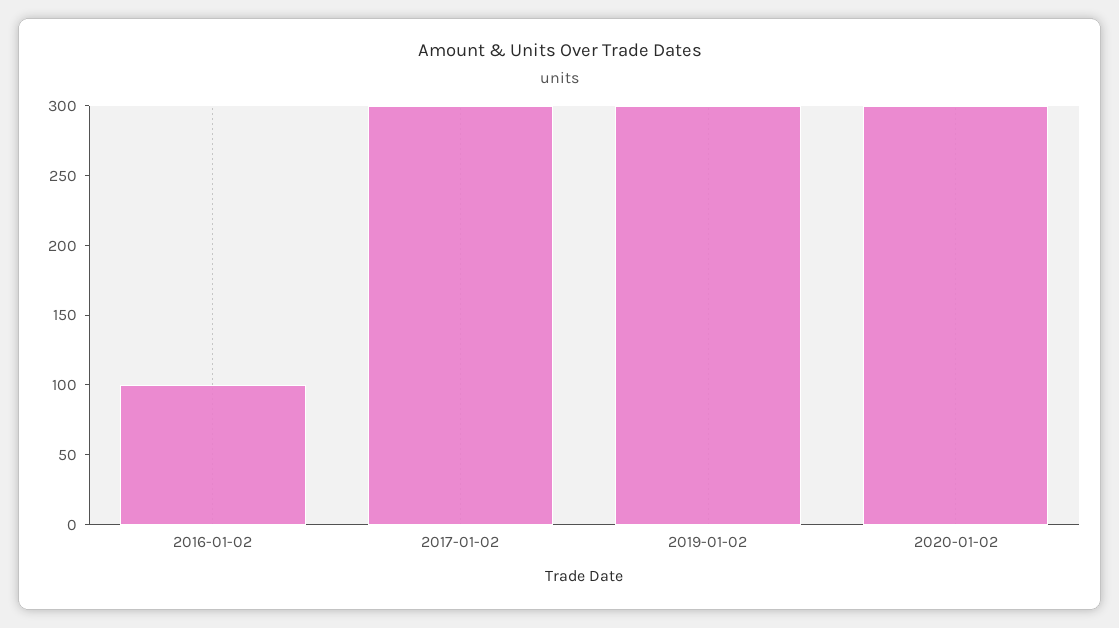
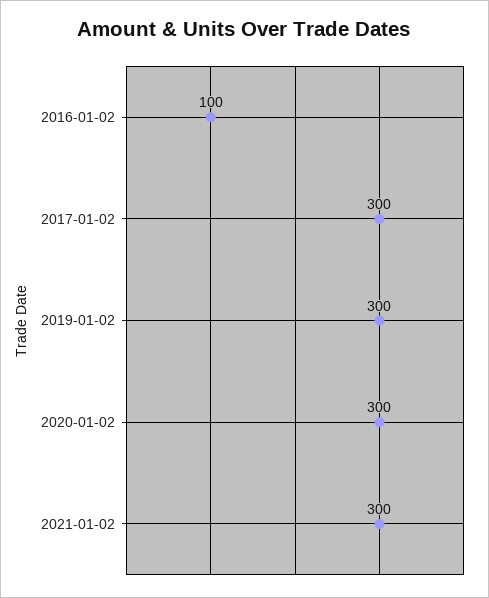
2021-01-02: none -> 300

